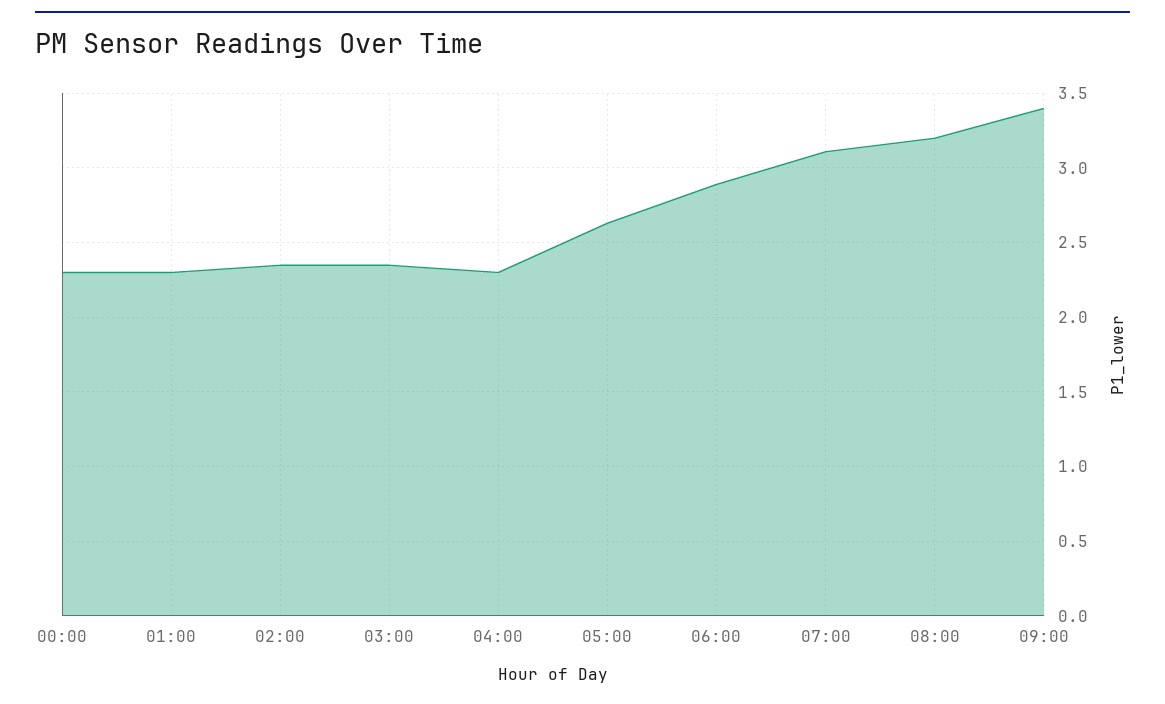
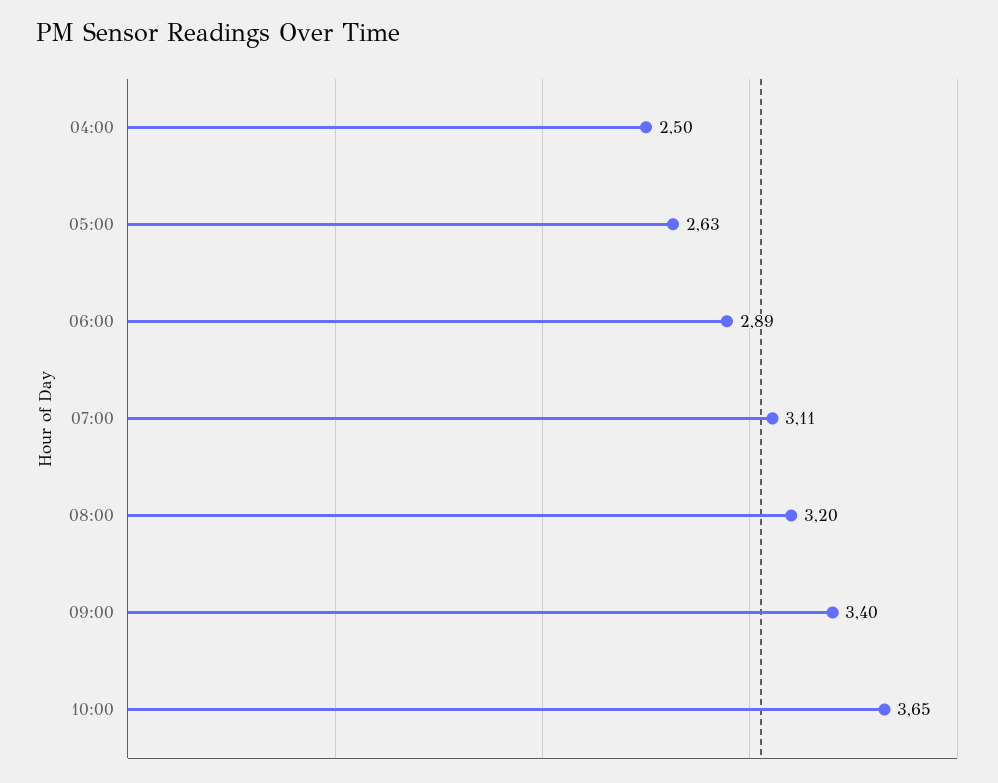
00:00: 2.3 -> none
01:00: 2.3 -> none
02:00: 2.35 -> none
03:00: 2.35 -> none
04:00: 2.3 -> 2.5
10:00: none -> 3.65

